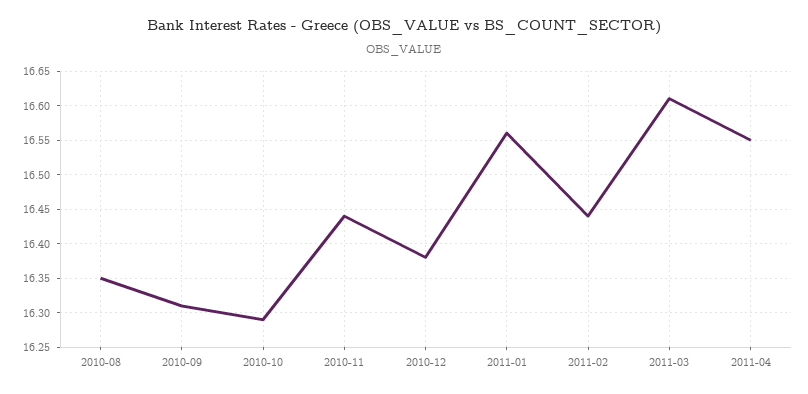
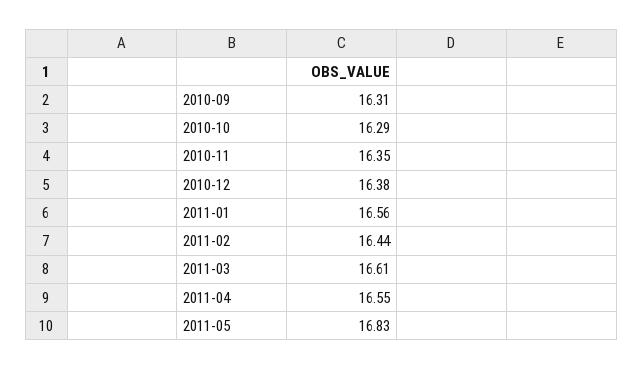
2010-08: 16.35 -> none
2010-11: 16.44 -> 16.35
2011-05: none -> 16.83

